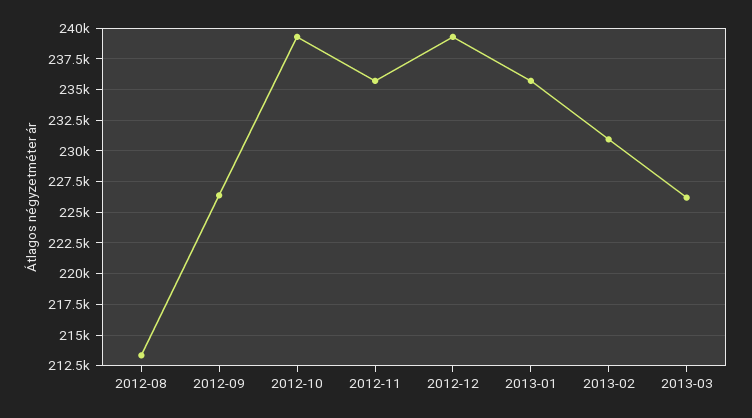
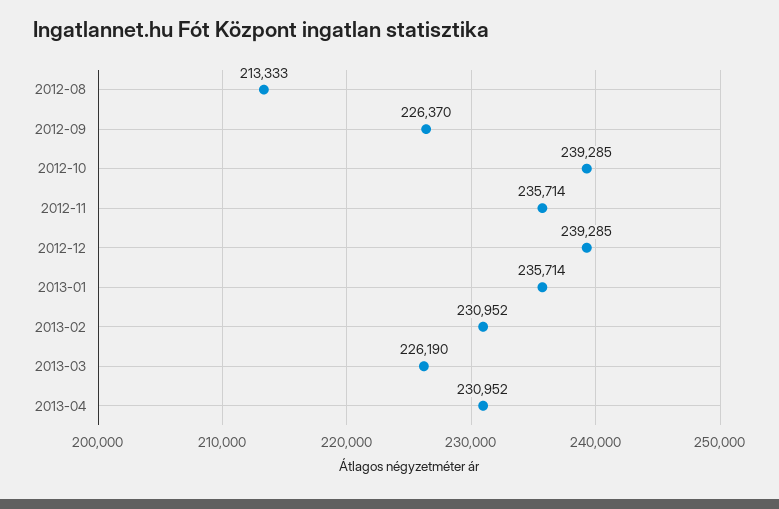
2013-04: none -> 230952

